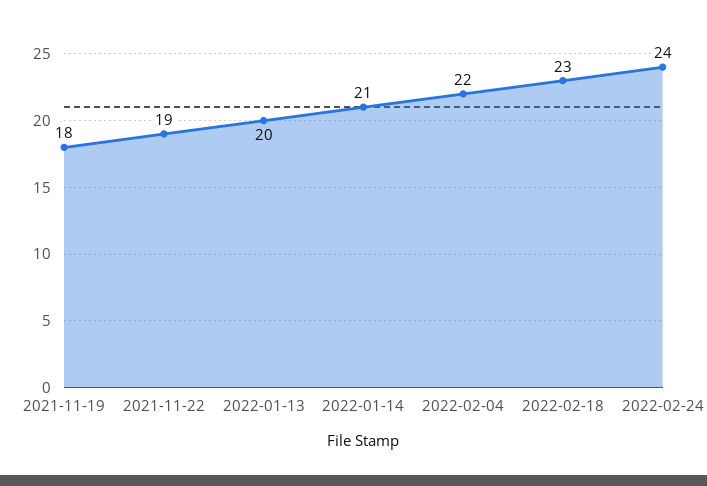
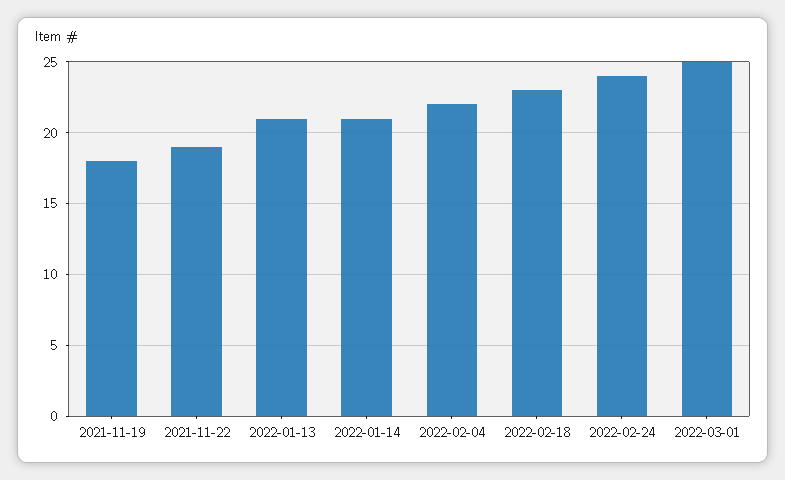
2022-01-13: 20 -> 21
2022-03-01: none -> 25

